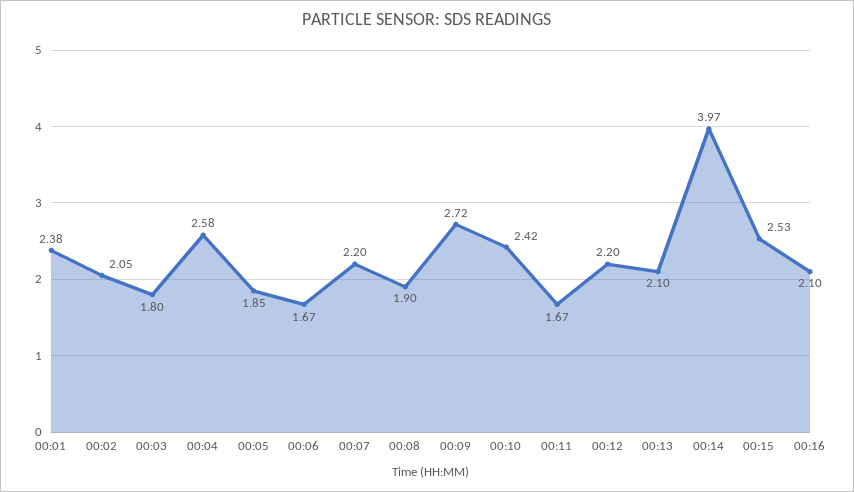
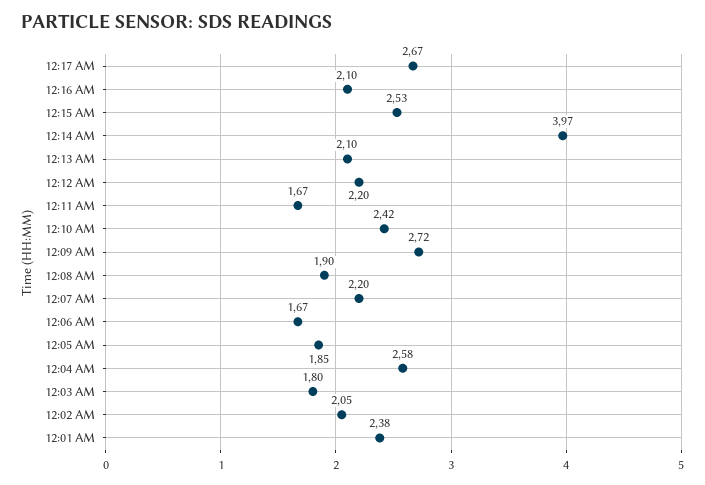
12:17 AM: none -> 2.67

